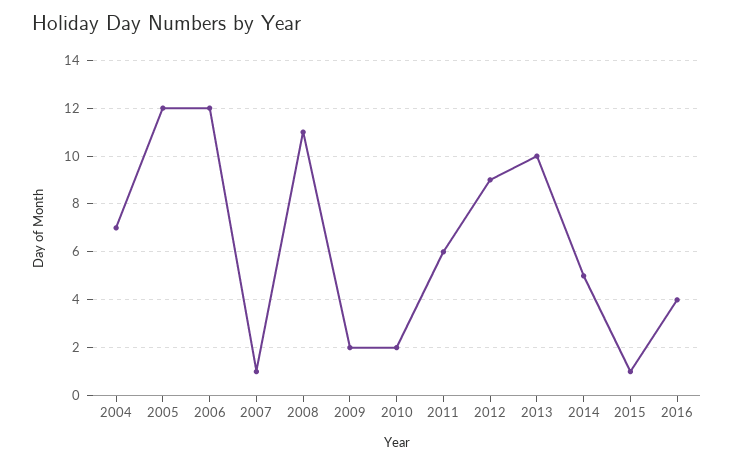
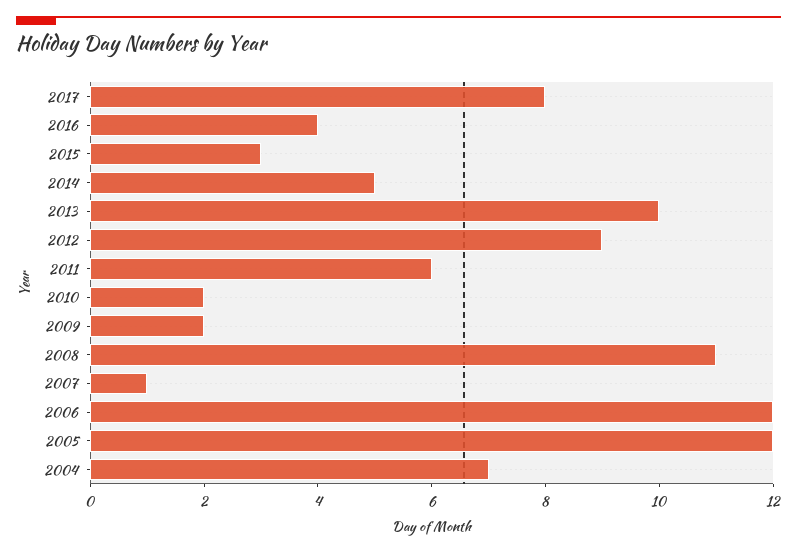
2015: 1 -> 3
2017: none -> 8

